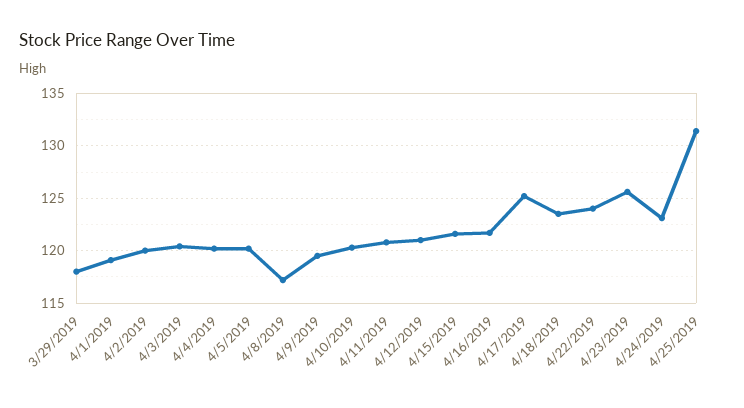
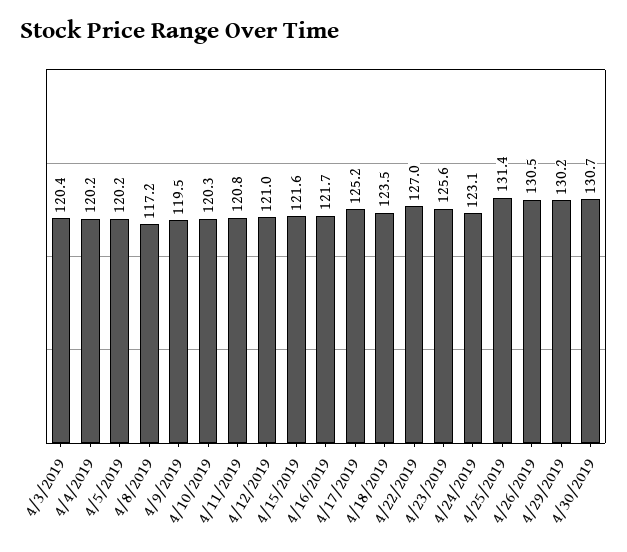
3/29/2019: 118 -> none
4/1/2019: 119 -> none
4/2/2019: 120 -> none
4/22/2019: 124 -> 127
4/26/2019: none -> 130.5
4/29/2019: none -> 130.2
4/30/2019: none -> 130.7

